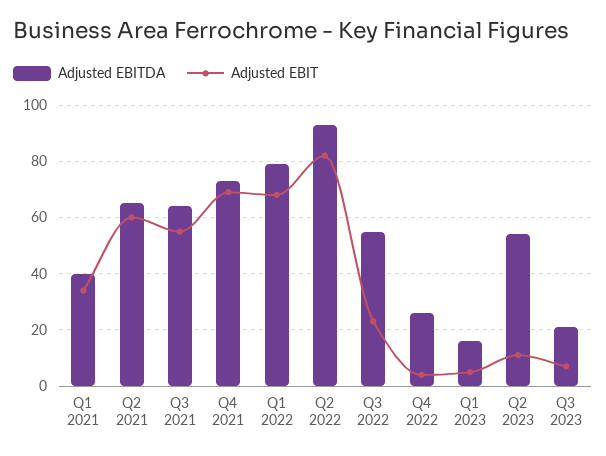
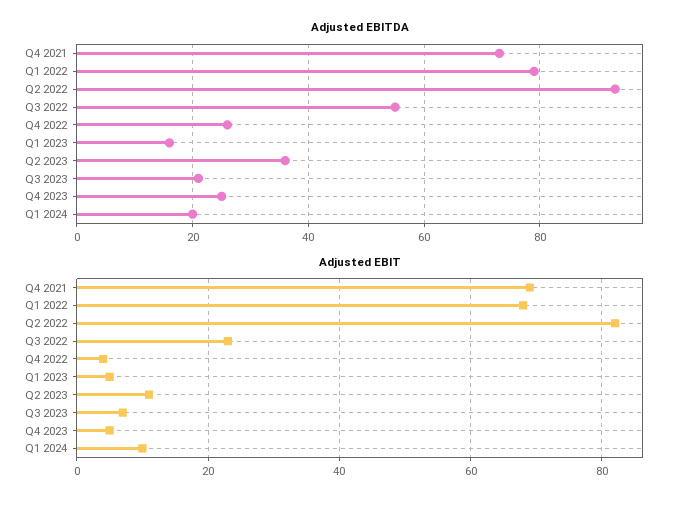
Adjusted EBITDA, Q1 2021: 40 -> none
Adjusted EBIT, Q1 2021: 35 -> none
Adjusted EBITDA, Q2 2021: 65 -> none
Adjusted EBIT, Q2 2021: 60 -> none
Adjusted EBITDA, Q3 2021: 65 -> none
Adjusted EBIT, Q3 2021: 55 -> none
Adjusted EBITDA, Q2 2023: 55 -> 35
Adjusted EBITDA, Q4 2023: none -> 25
Adjusted EBITDA, Q1 2024: none -> 20
Adjusted EBIT, Q4 2023: none -> 5
Adjusted EBIT, Q1 2024: none -> 10

